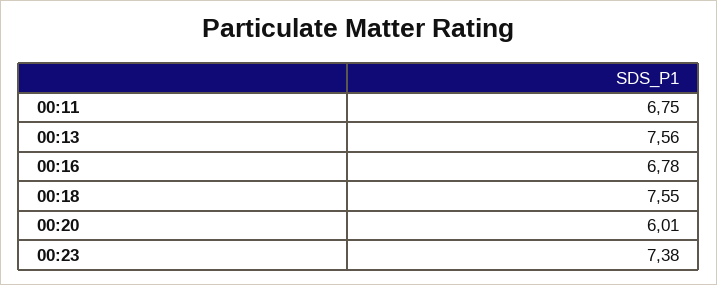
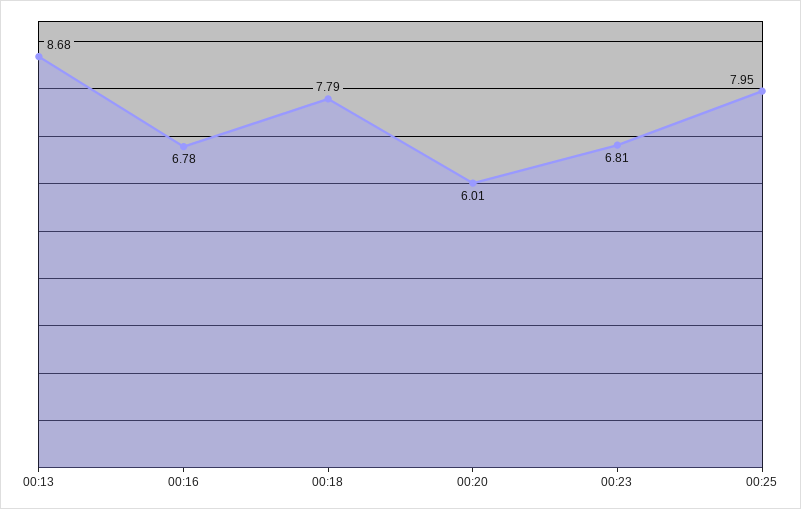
00:11: 6.75 -> none
00:13: 7.56 -> 8.68
00:18: 7.55 -> 7.79
00:23: 7.38 -> 6.81
00:25: none -> 7.95

